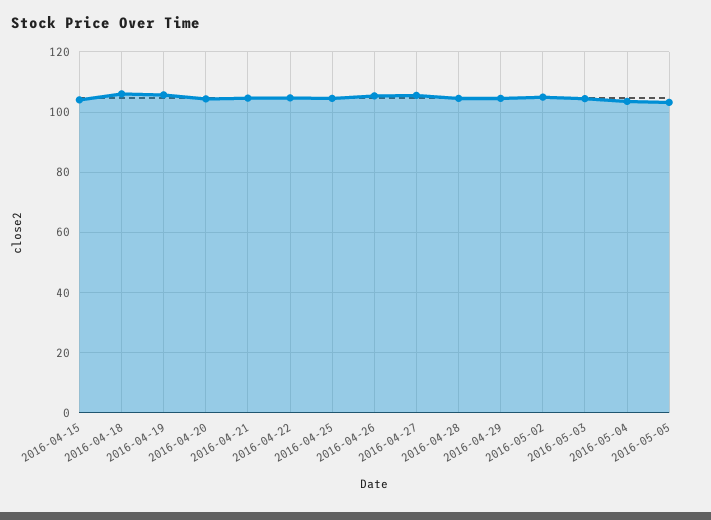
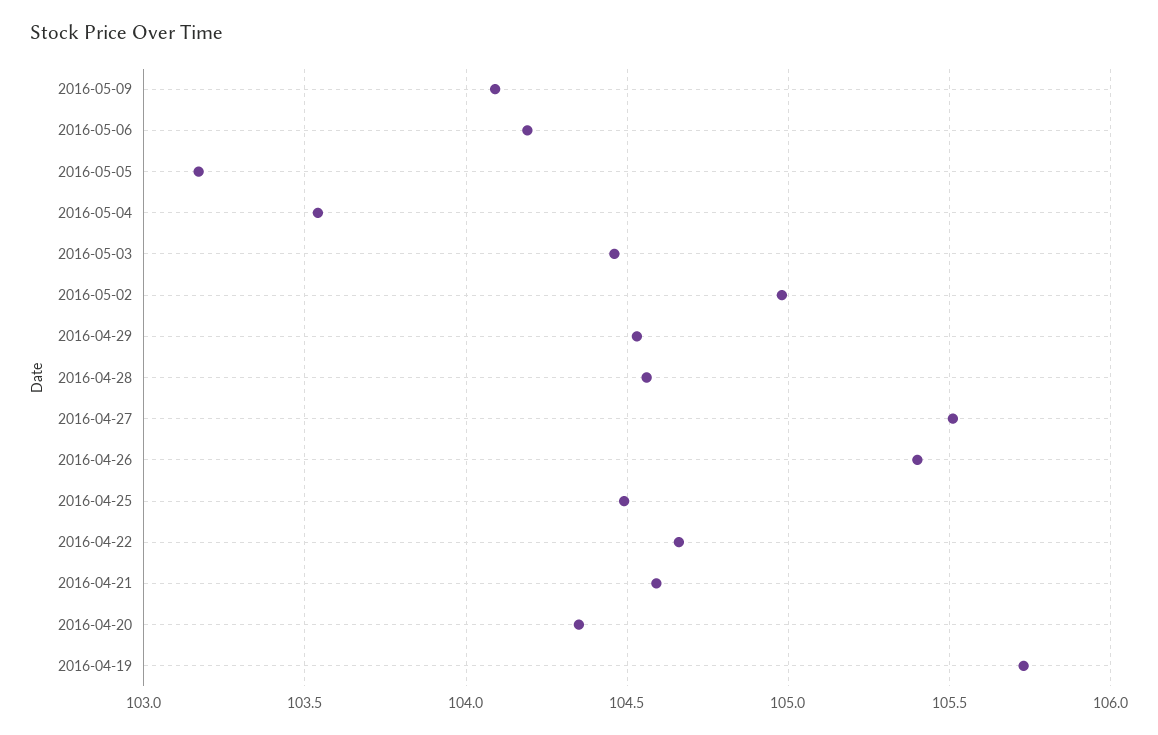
2016-04-15: 104 -> none
2016-04-18: 106 -> none
2016-05-09: none -> 104.1
2016-05-06: none -> 104.2

